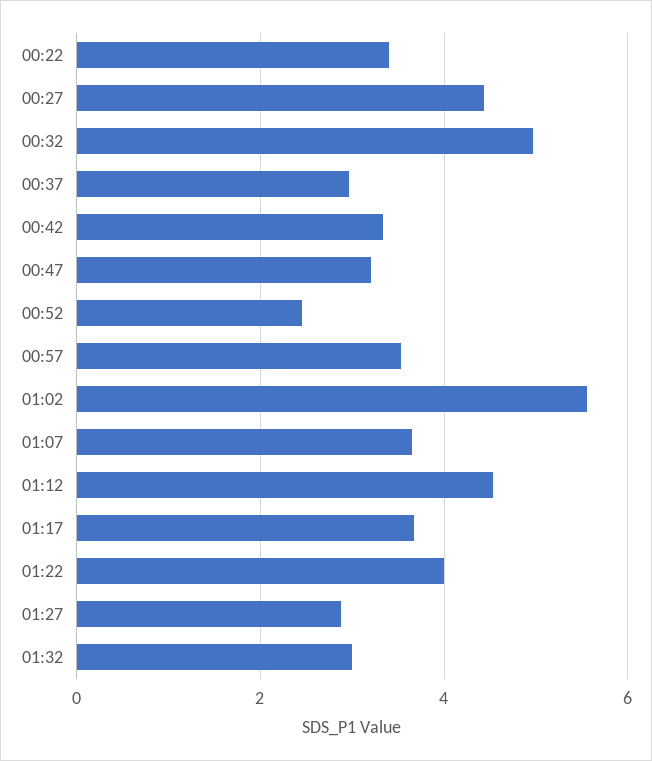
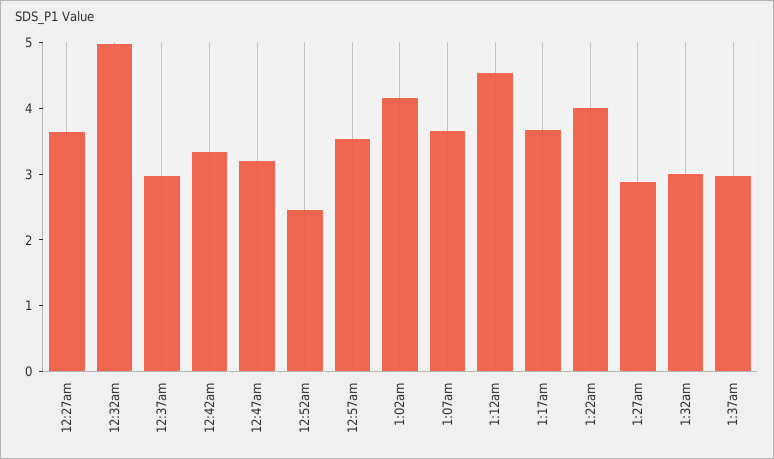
00:22: 3.4 -> none
00:27: 4.4 -> 3.6
01:02: 5.6 -> 4.2
1:37am: none -> 3

